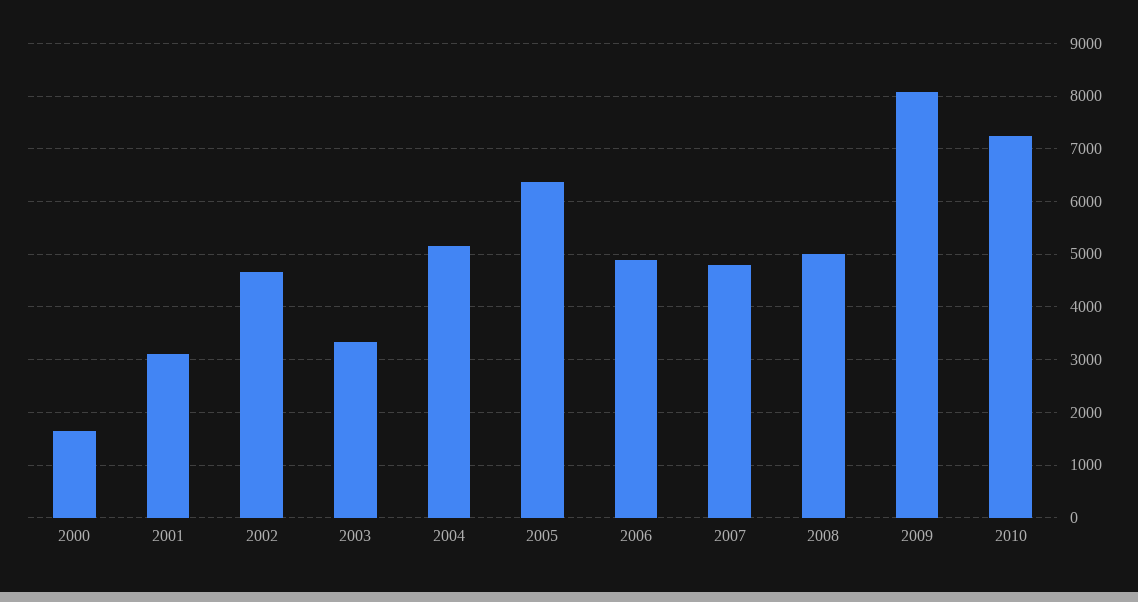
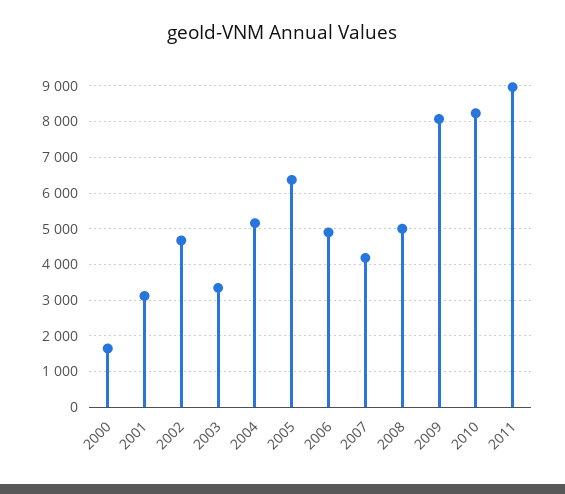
2007: 4800 -> 4200
2010: 7200 -> 8200
2011: none -> 9000

